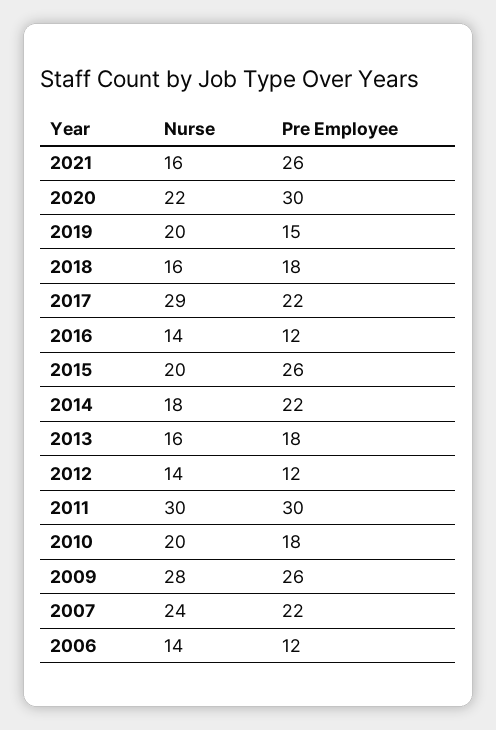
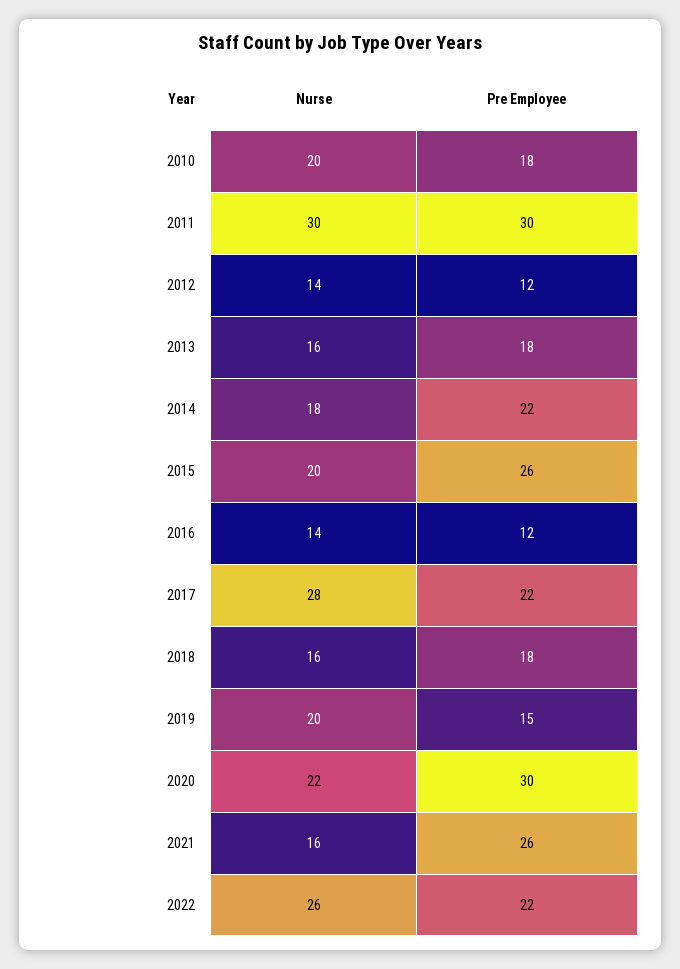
Nurse, 2017: 29 -> 28
Nurse, 2009: 28 -> none
Pre Employee, 2009: 26 -> none
Nurse, 2007: 24 -> none
Pre Employee, 2007: 22 -> none
Nurse, 2006: 14 -> none
Pre Employee, 2006: 12 -> none
Nurse, 2022: none -> 26
Pre Employee, 2022: none -> 22

